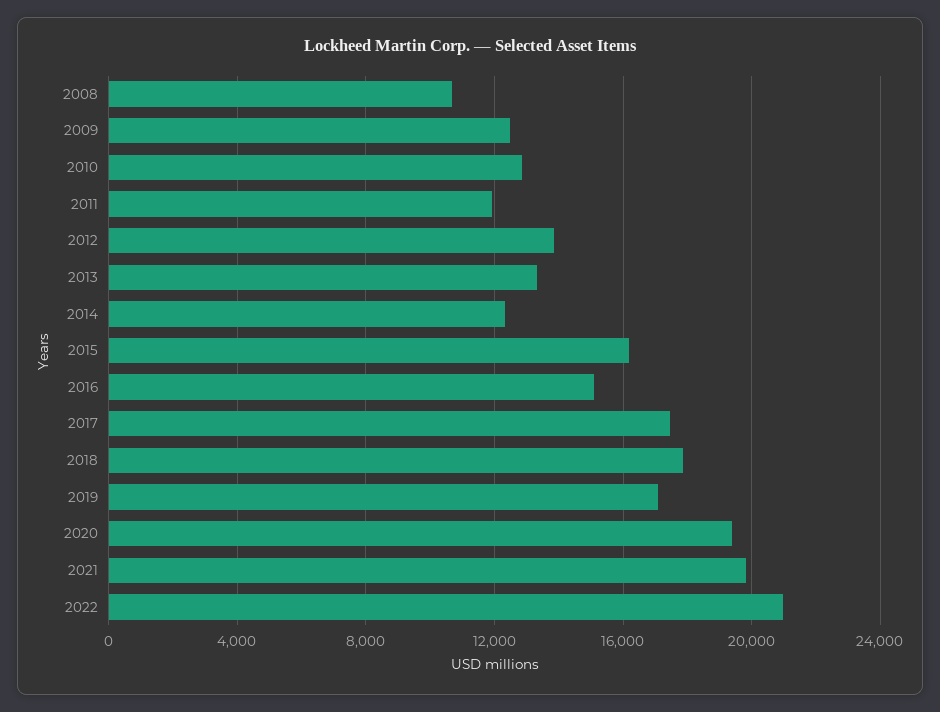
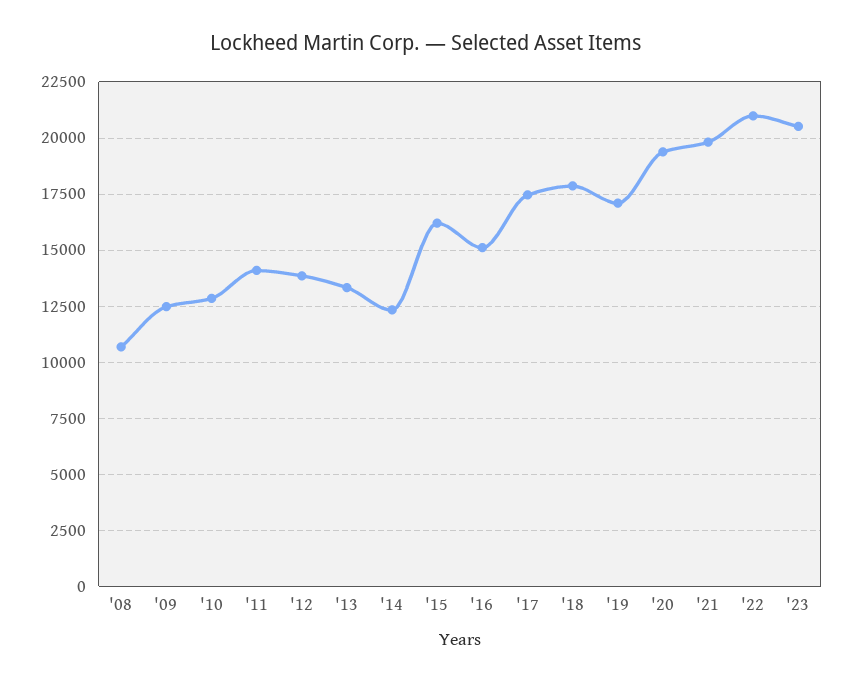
2011: 12000 -> 14000
'23: none -> 20500

